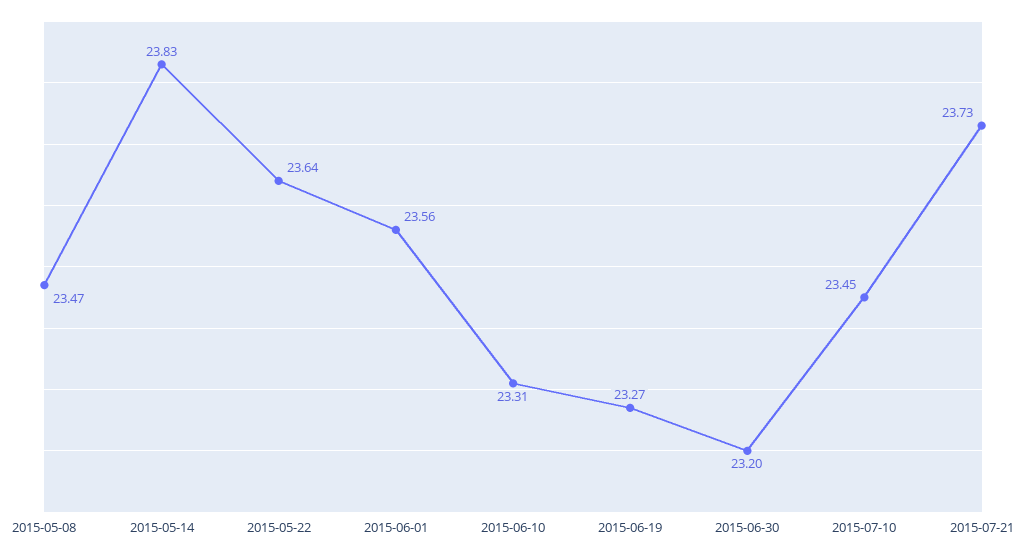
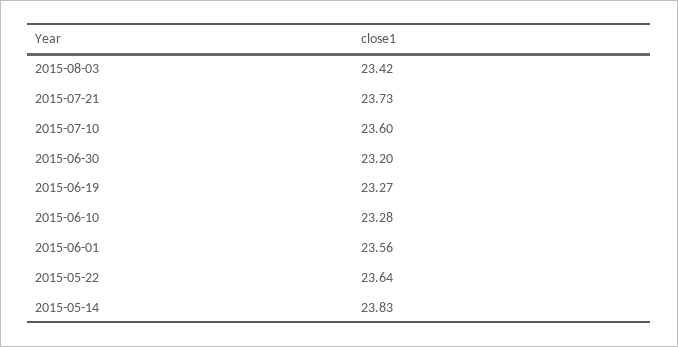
2015-05-08: 23.47 -> none
2015-06-10: 23.31 -> 23.28
2015-07-10: 23.45 -> 23.6
2015-08-03: none -> 23.42

